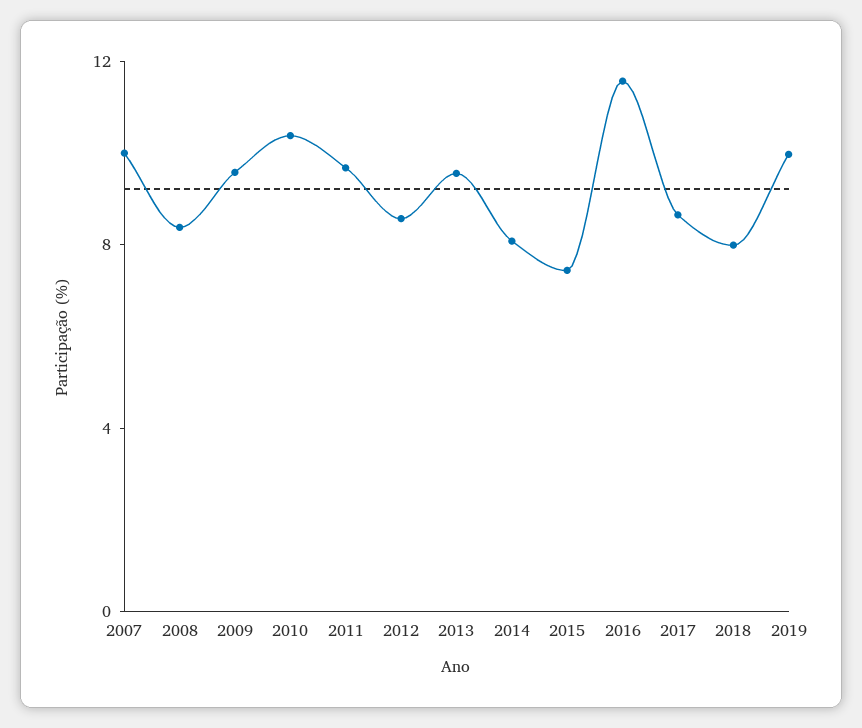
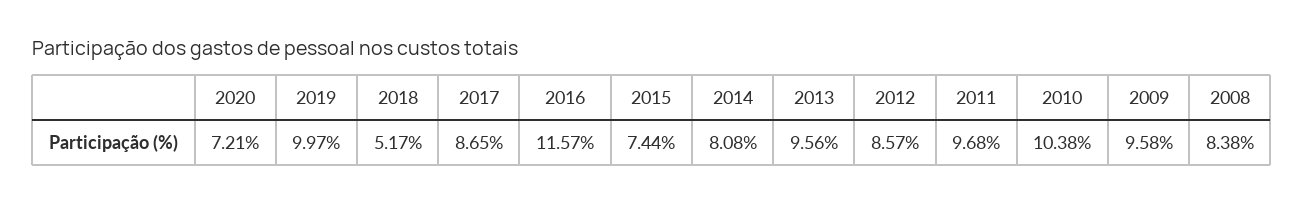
2007: 10 -> none
2018: 8 -> 5.17
2020: none -> 7.21

